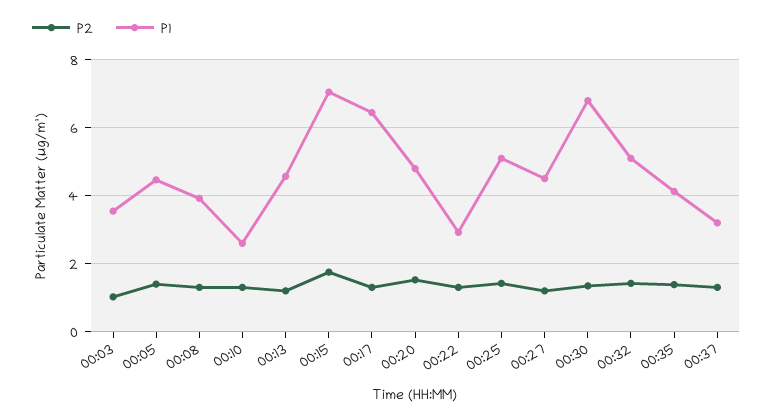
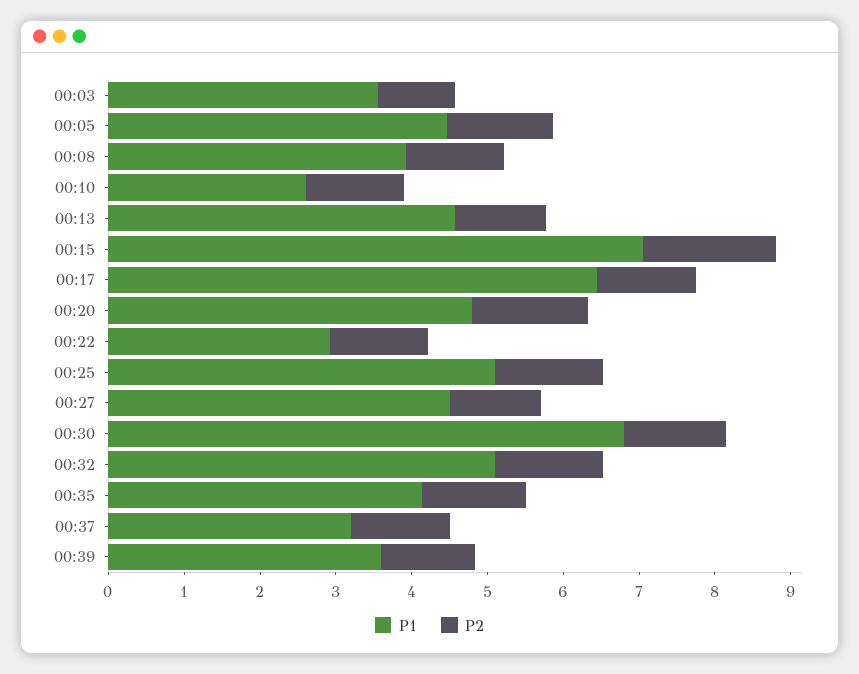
P1, 00:39: none -> 3.6
P2, 00:39: none -> 1.2

